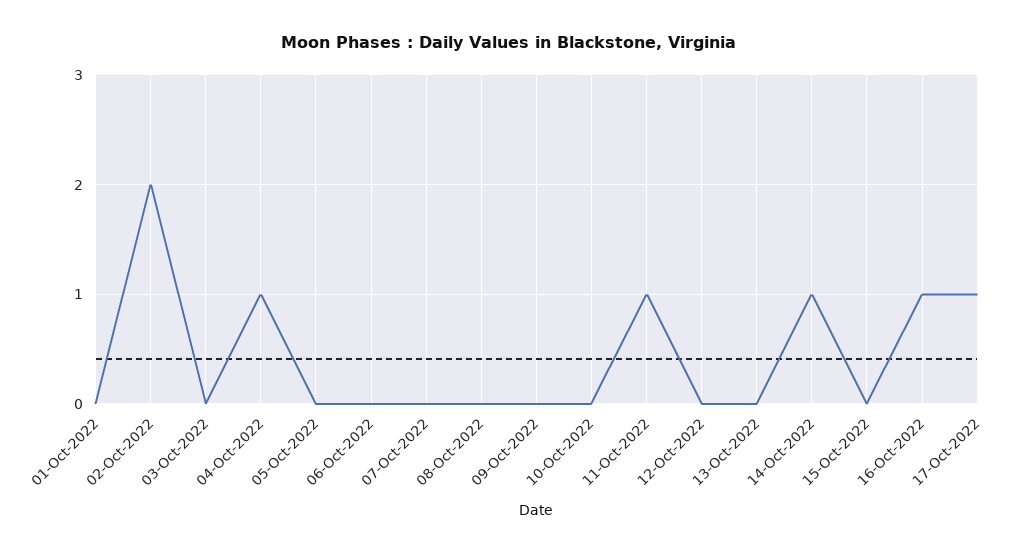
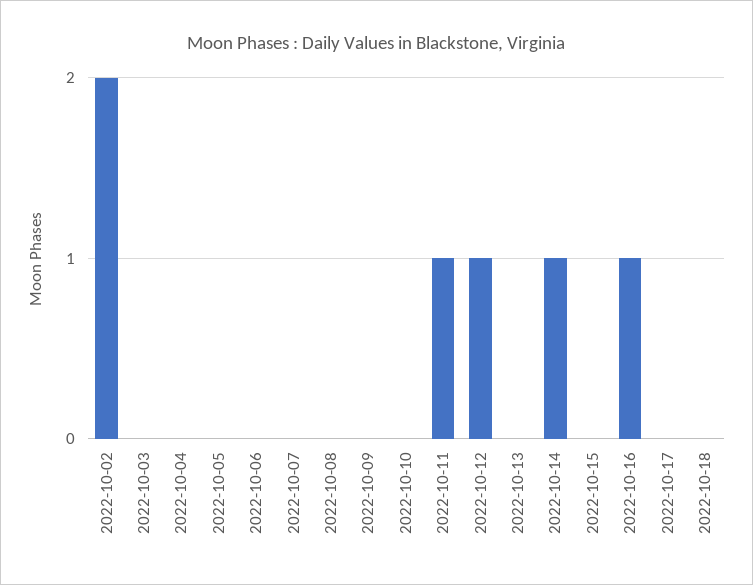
01-Oct-2022: 0 -> none
04-Oct-2022: 1 -> 0
12-Oct-2022: 0 -> 1
17-Oct-2022: 1 -> 0
2022-10-18: none -> 0

